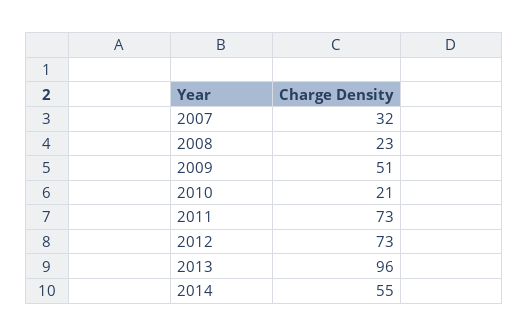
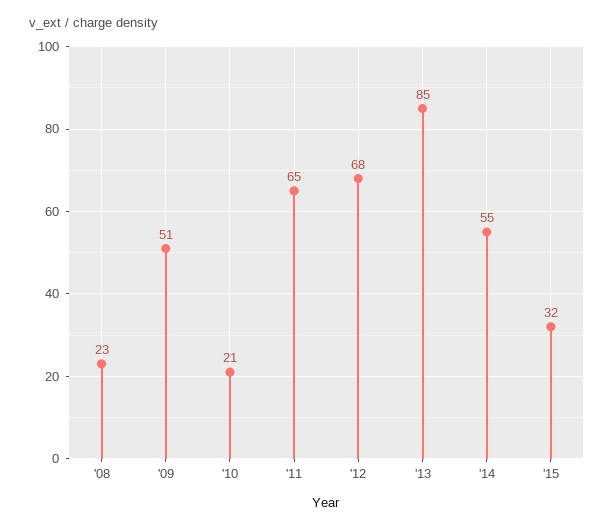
2007: 32 -> none
2011: 73 -> 65
2012: 73 -> 68
2013: 96 -> 85
'15: none -> 32

